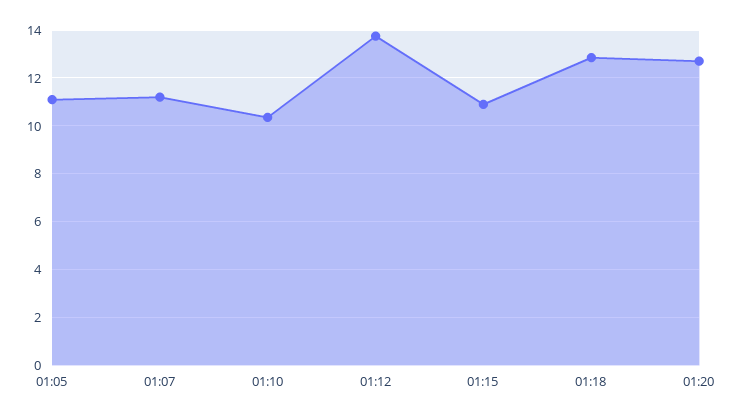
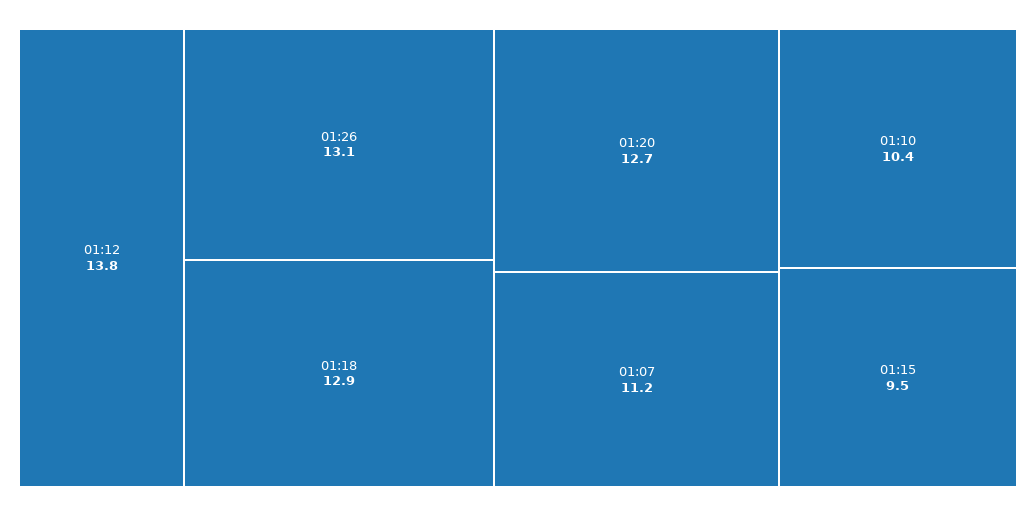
01:05: 11 -> none
01:15: 11 -> 9.5
01:26: none -> 13.1

